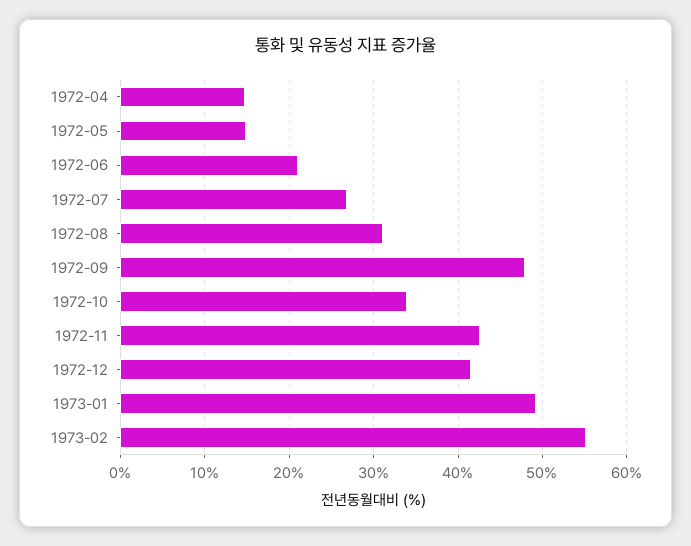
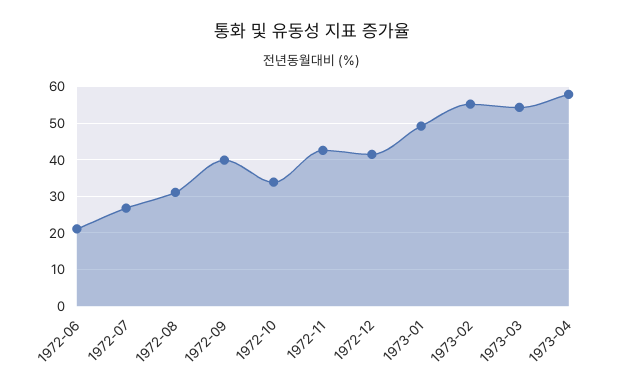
1972-04: 15 -> none
1972-05: 15 -> none
1972-09: 48 -> 40
1973-03: none -> 54
1973-04: none -> 58

